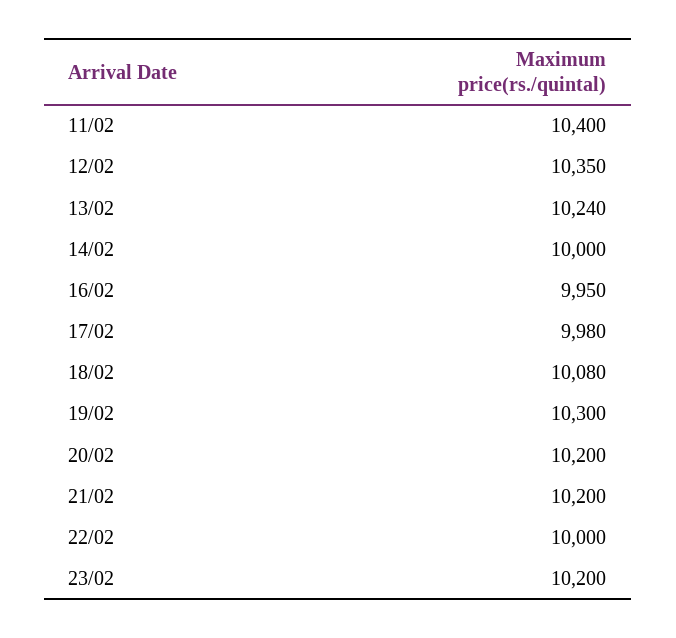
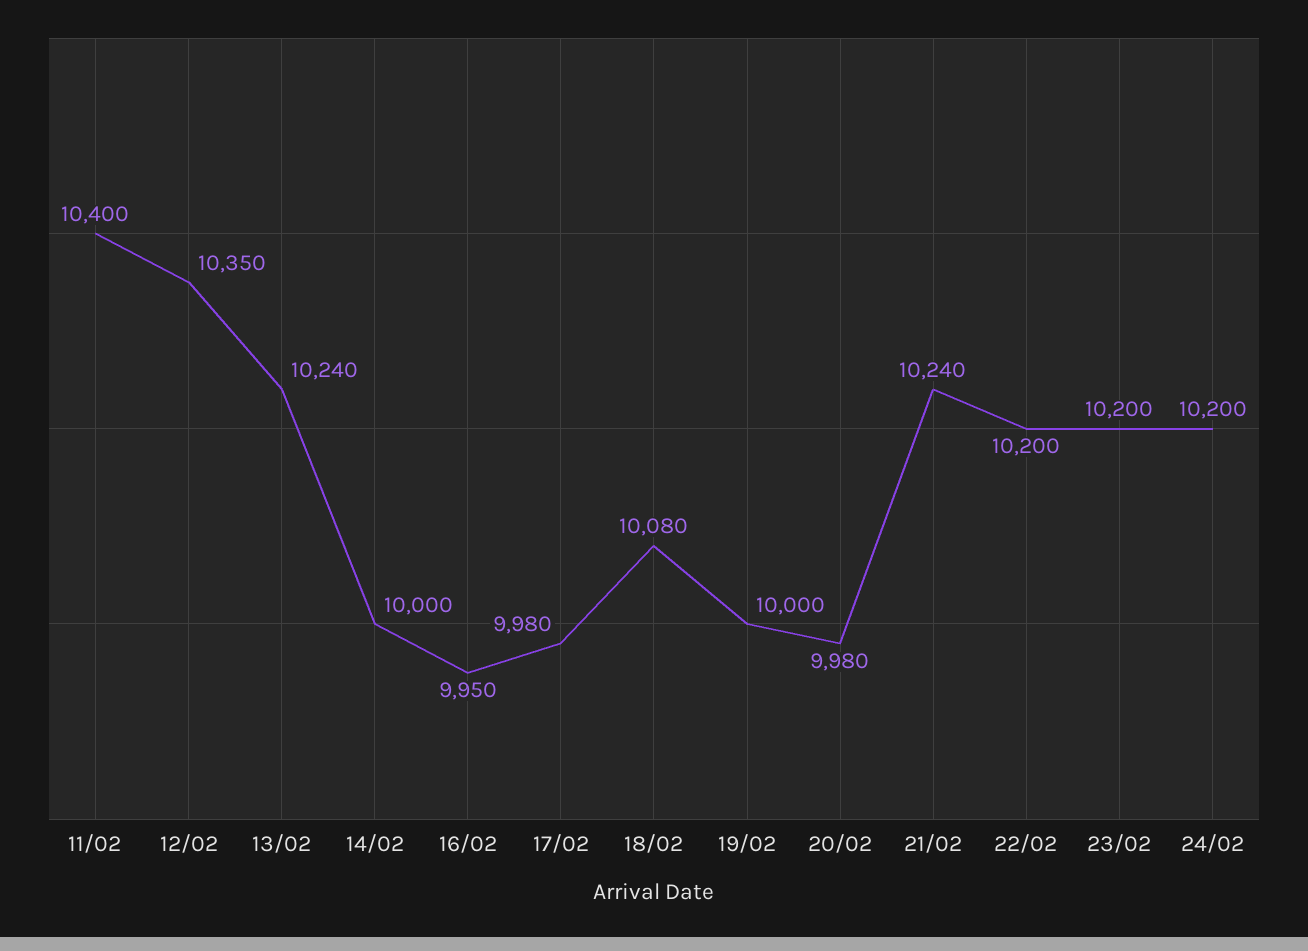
19/02: 10300 -> 10000
20/02: 10200 -> 9980
21/02: 10200 -> 10240
22/02: 10000 -> 10200
24/02: none -> 10200

